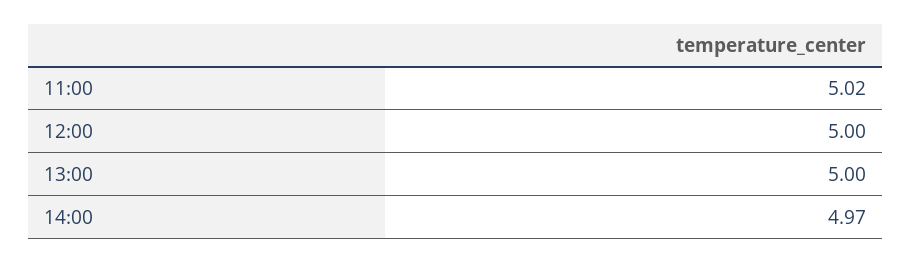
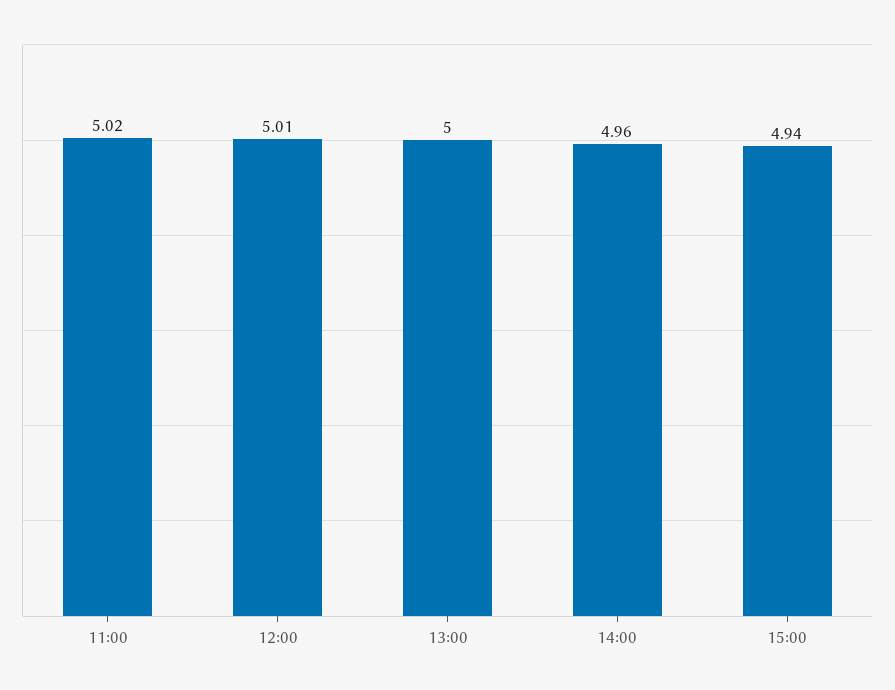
12:00: 5 -> 5.01
14:00: 4.97 -> 4.96
15:00: none -> 4.94

